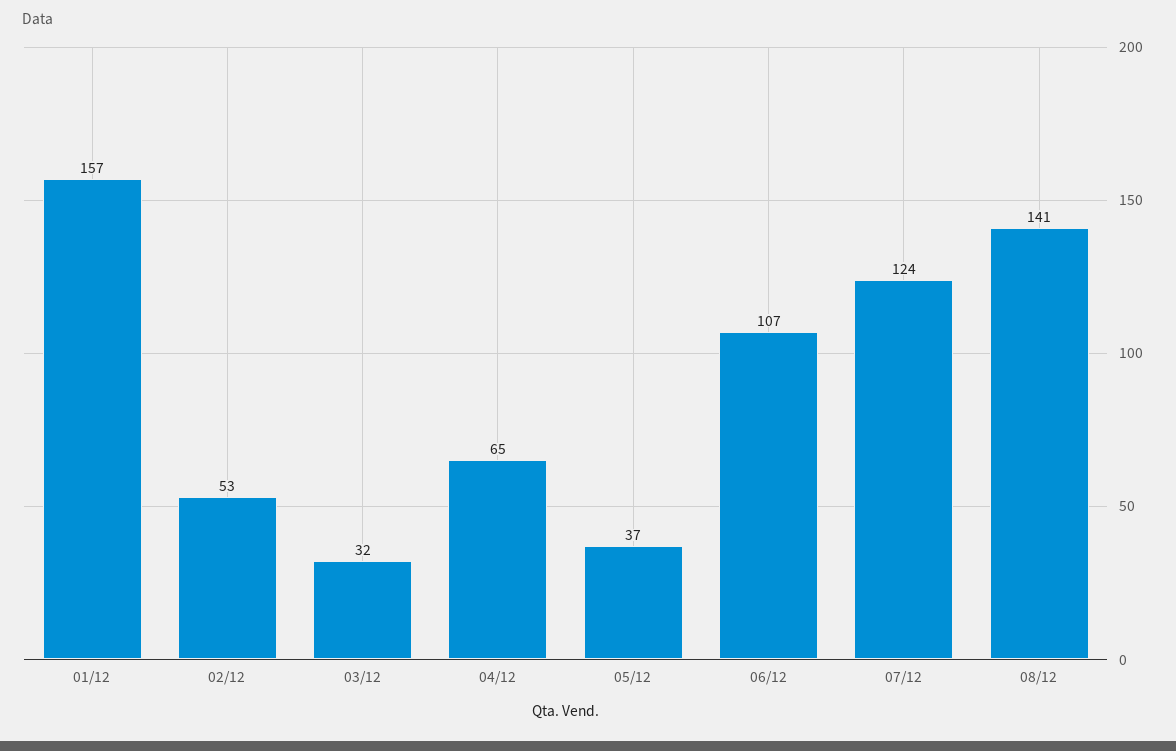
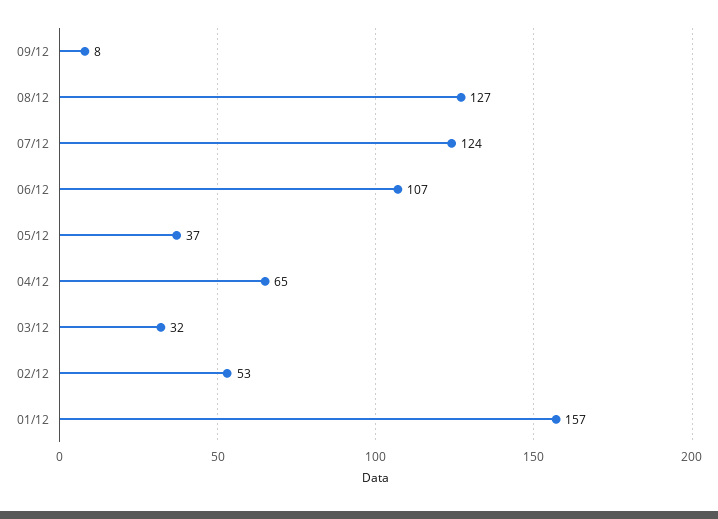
08/12: 141 -> 127
09/12: none -> 8

